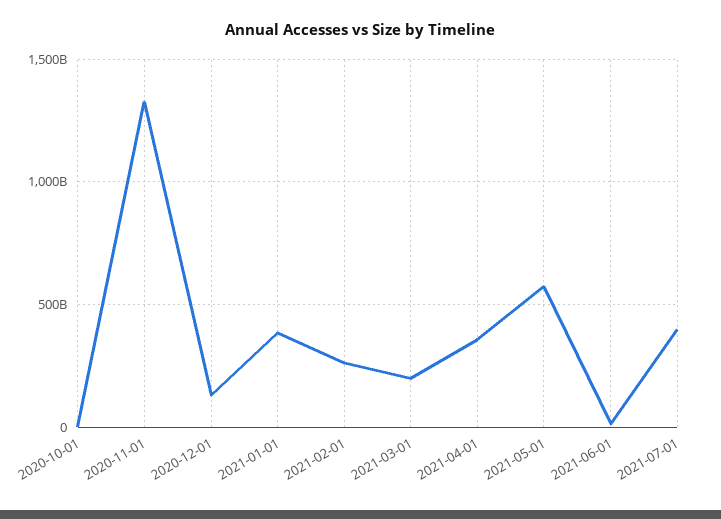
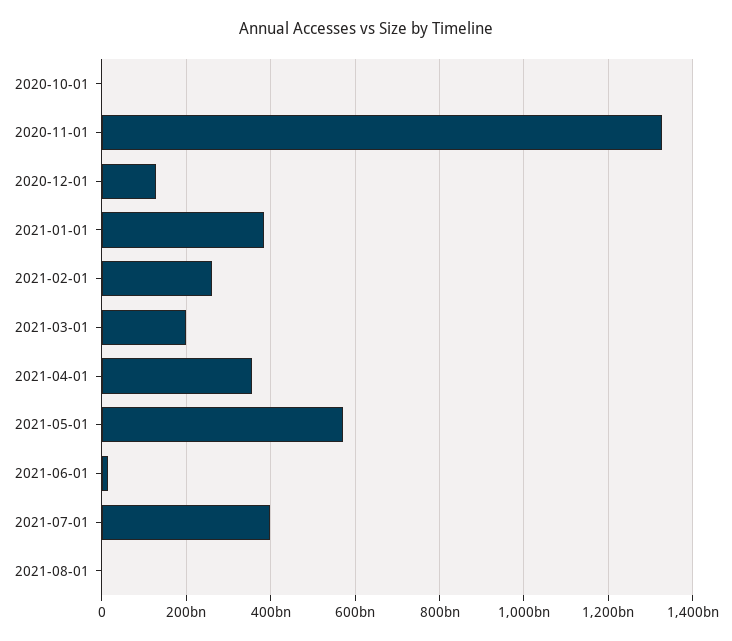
2021-08-01: none -> 0

